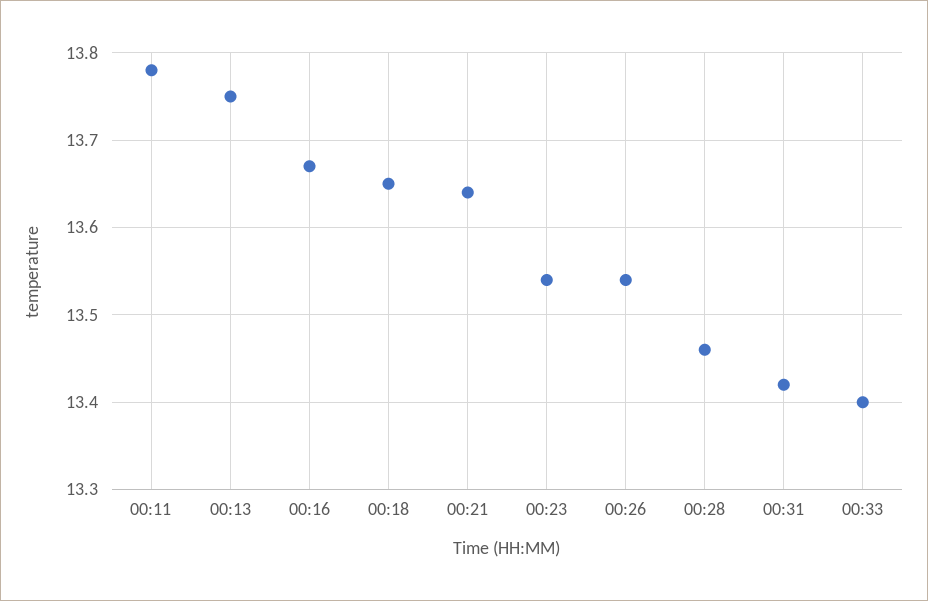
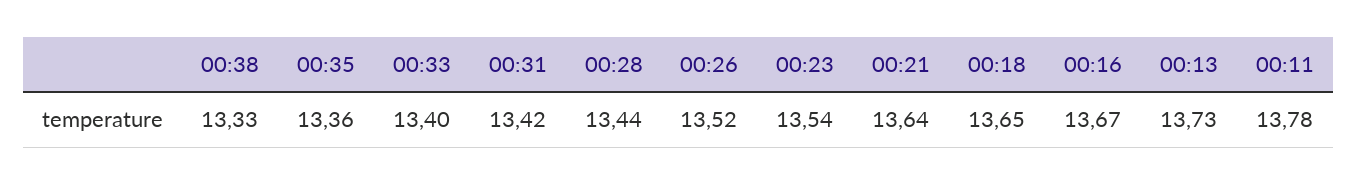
00:13: 13.75 -> 13.73
00:26: 13.54 -> 13.52
00:28: 13.46 -> 13.44
00:38: none -> 13.33
00:35: none -> 13.36

